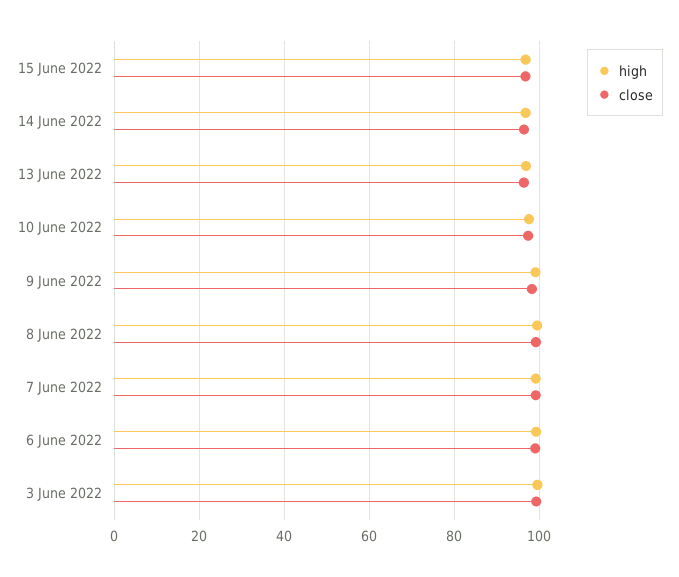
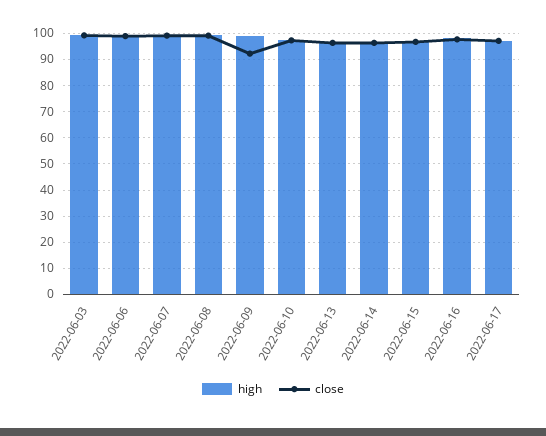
close, 9 June 2022: 98 -> 92.5
high, 2022-06-16: none -> 97.5
close, 2022-06-16: none -> 97.5
high, 2022-06-17: none -> 97.5
close, 2022-06-17: none -> 97.5

